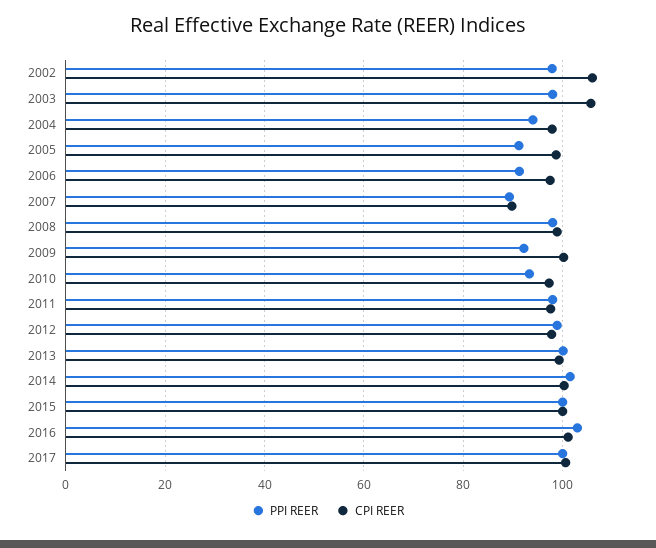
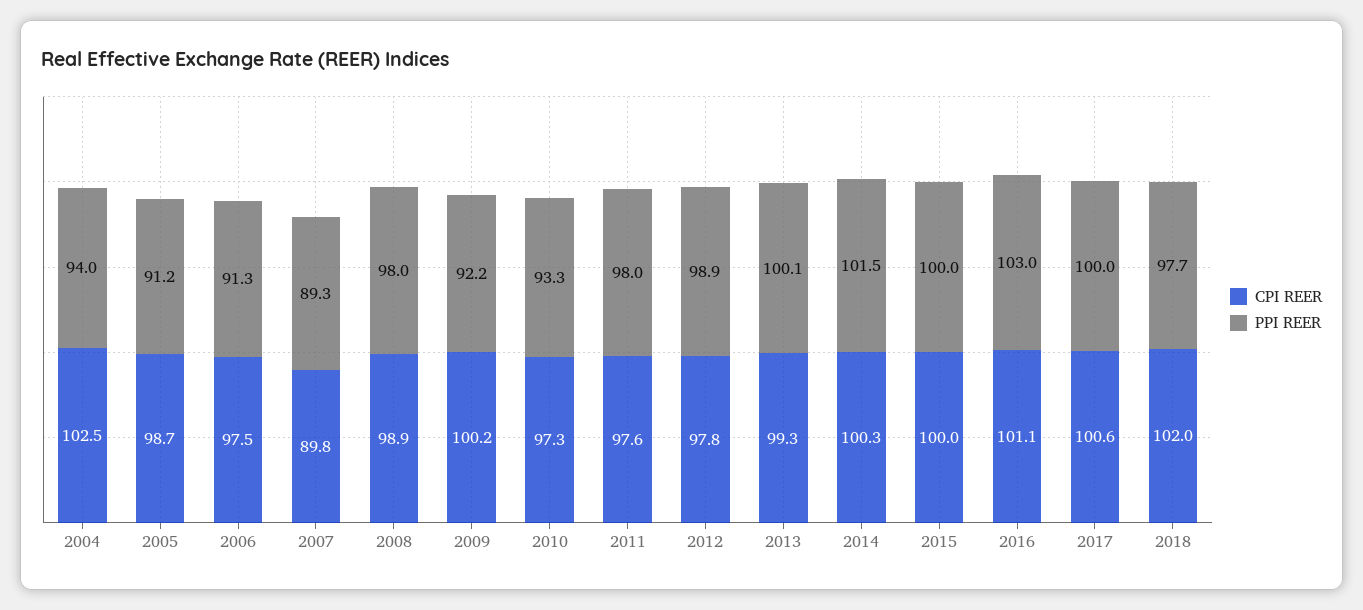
PPI REER, 2002: 98 -> none
CPI REER, 2002: 106 -> none
PPI REER, 2003: 98 -> none
CPI REER, 2003: 106 -> none
CPI REER, 2004: 98 -> 102.5
CPI REER, 2018: none -> 102
PPI REER, 2018: none -> 97.7

